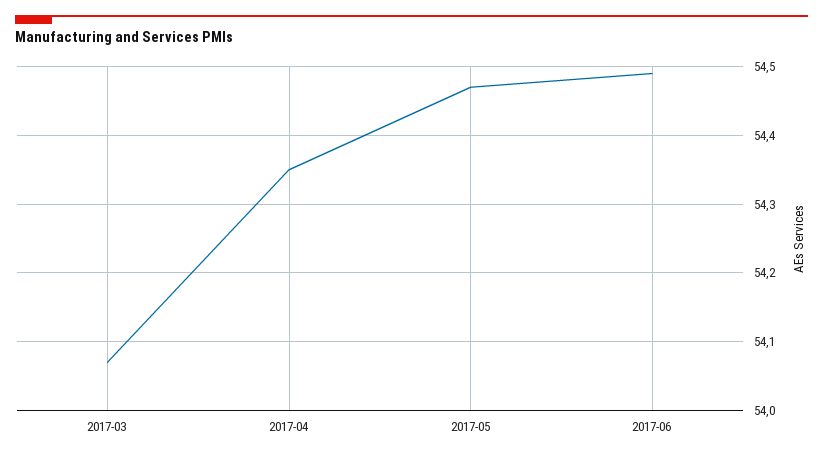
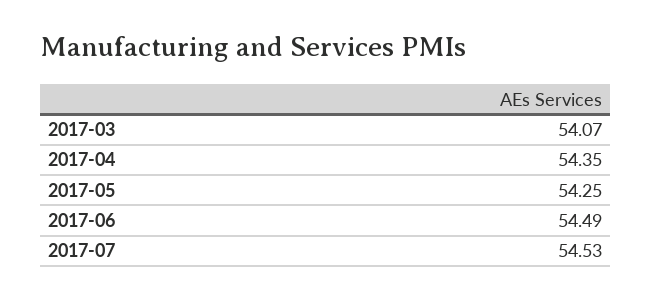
2017-05: 54.47 -> 54.25
2017-07: none -> 54.53

